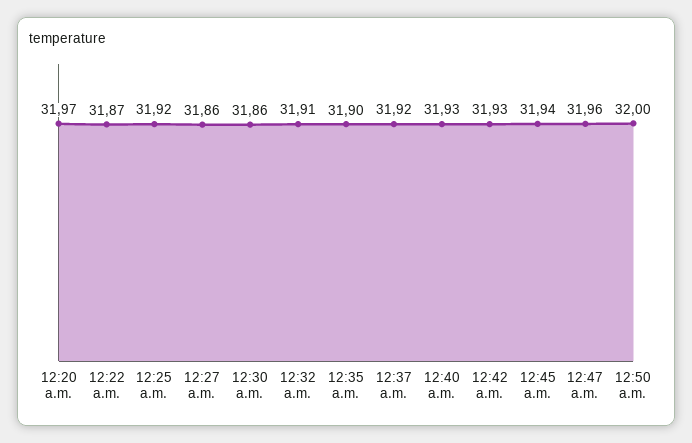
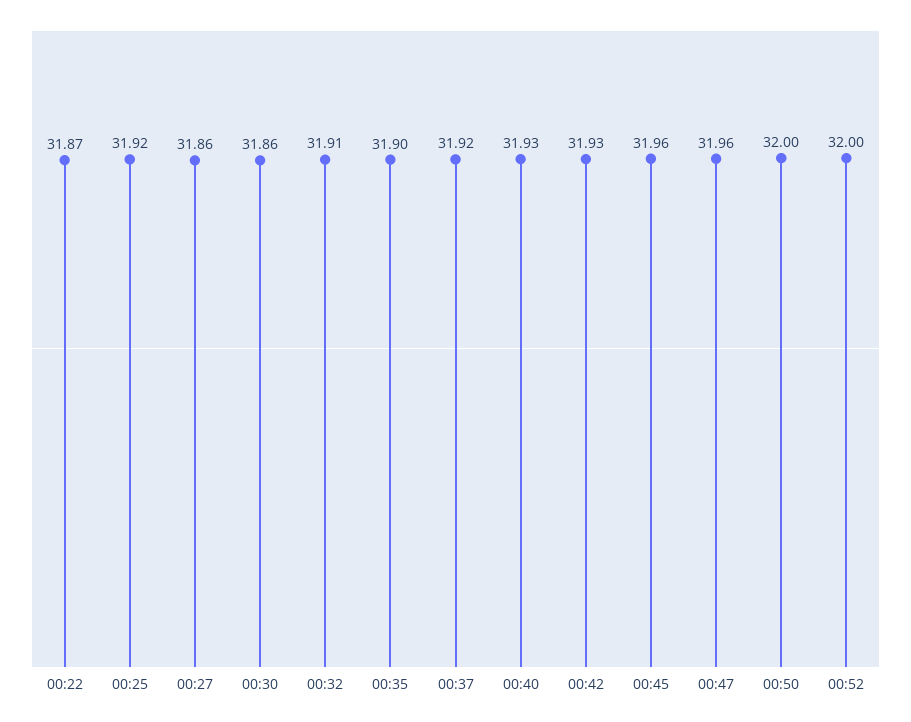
12:20 a.m.: 31.97 -> none
12:45 a.m.: 31.94 -> 31.96
00:52: none -> 32

